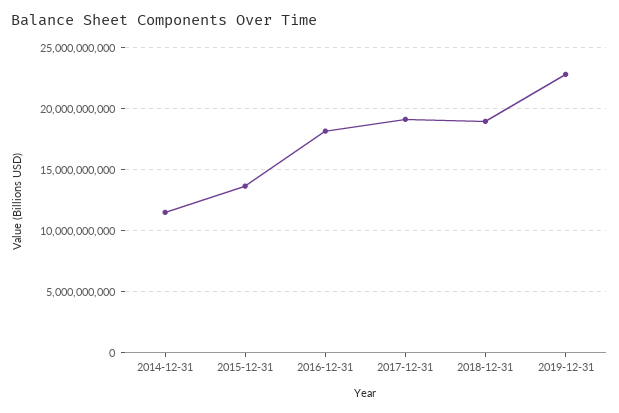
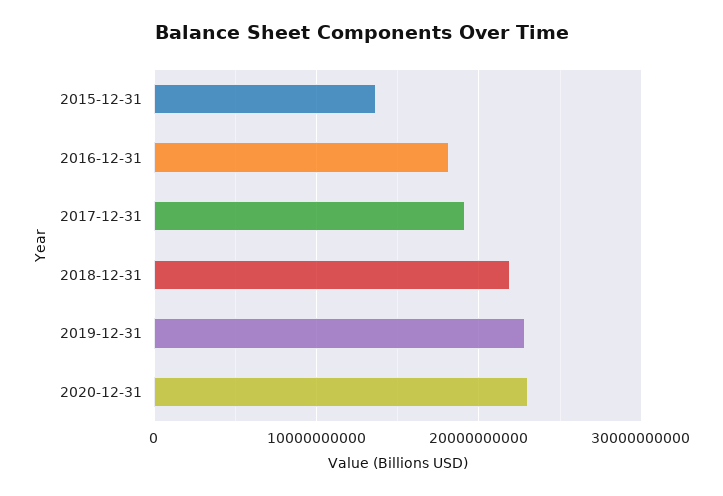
2014-12-31: 11500000000 -> none
2018-12-31: 19000000000 -> 22000000000
2020-12-31: none -> 23000000000

